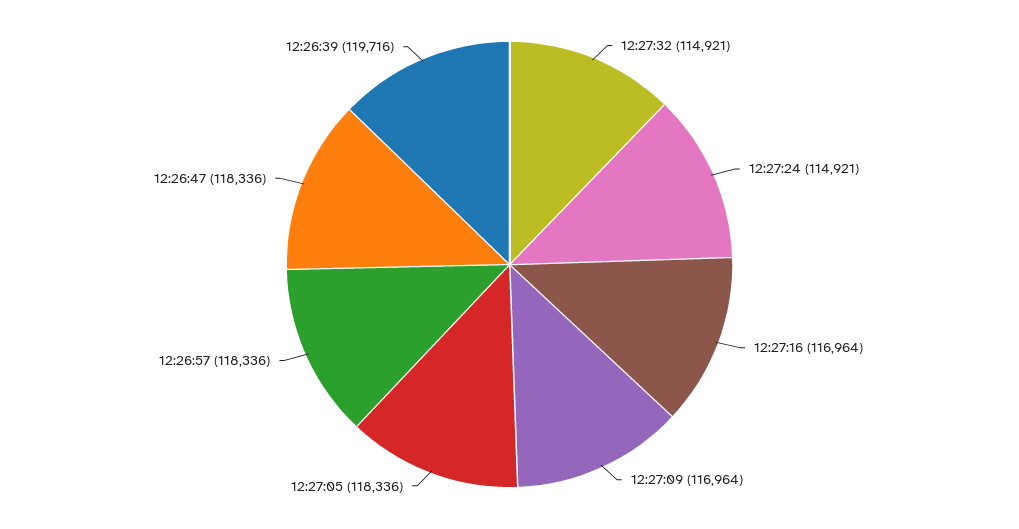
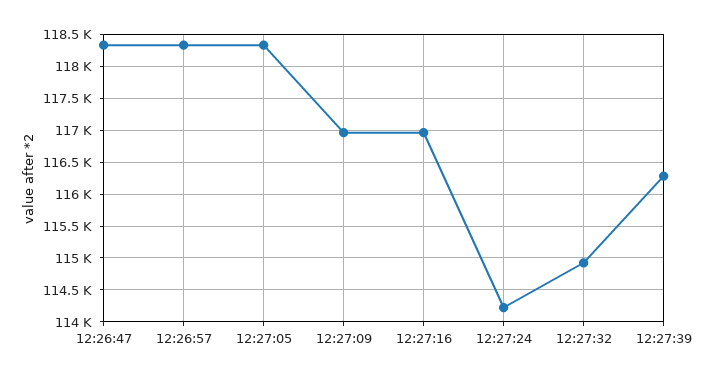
12:27:24: 114921 -> 114200
12:26:39: 119716 -> none
12:27:39: none -> 116300

